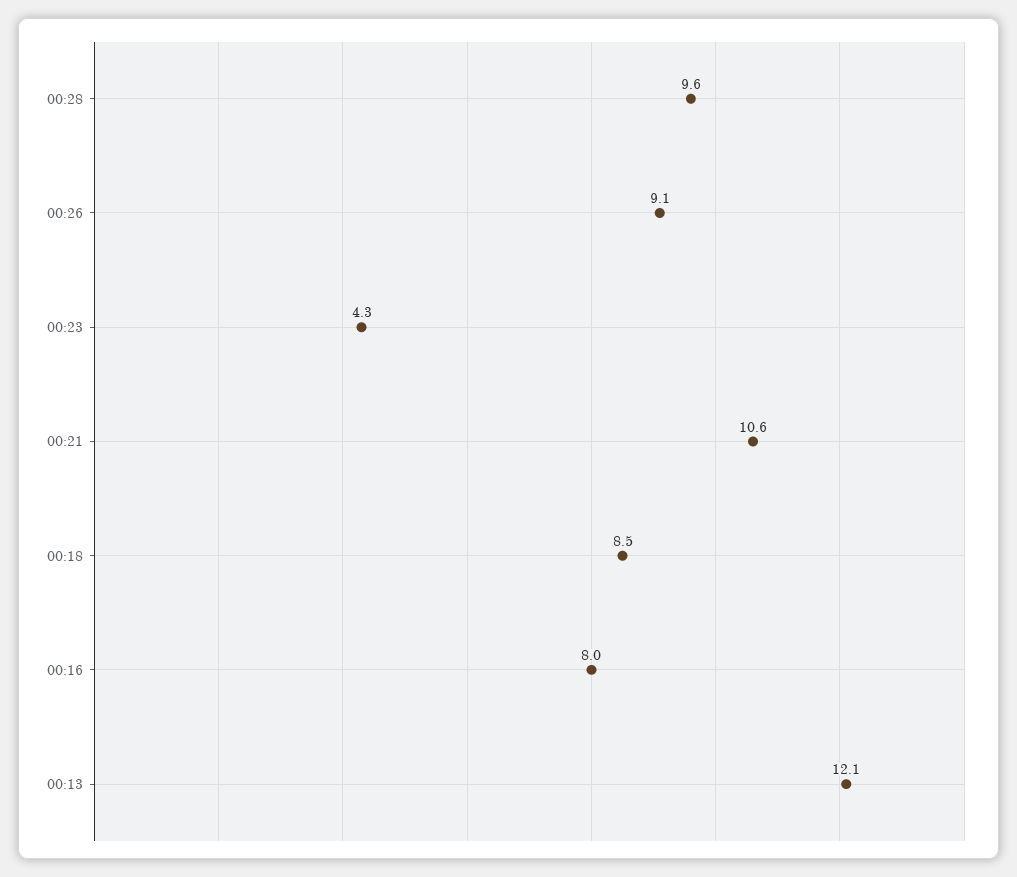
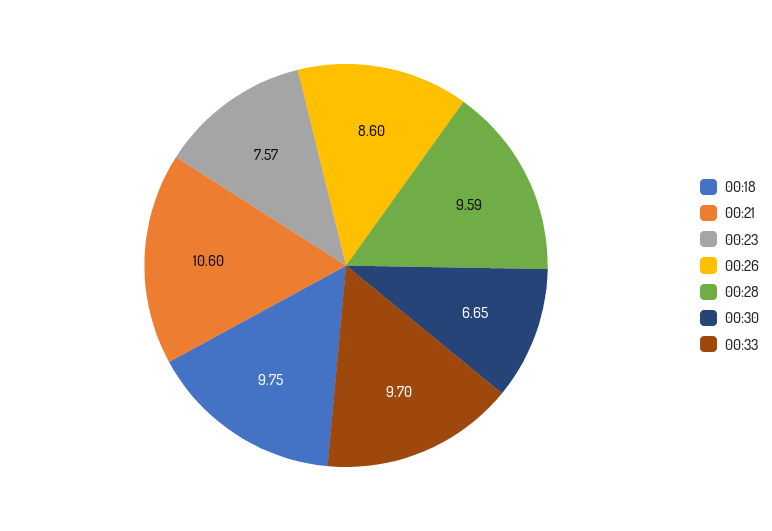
00:26: 9.1 -> 8.6
00:23: 4.3 -> 7.57
00:18: 8.5 -> 9.75
00:16: 8 -> none
00:13: 12.1 -> none
00:30: none -> 6.65
00:33: none -> 9.7

